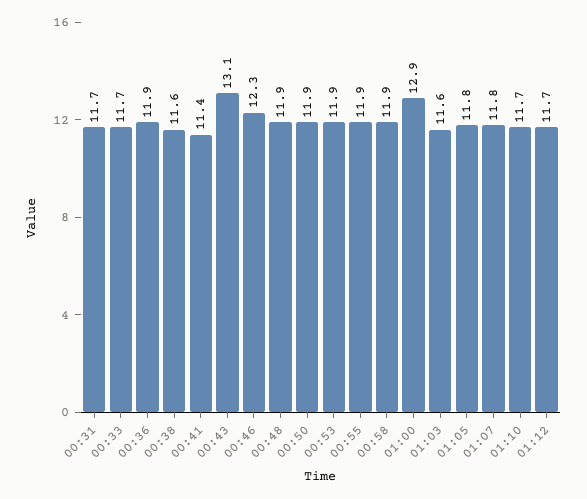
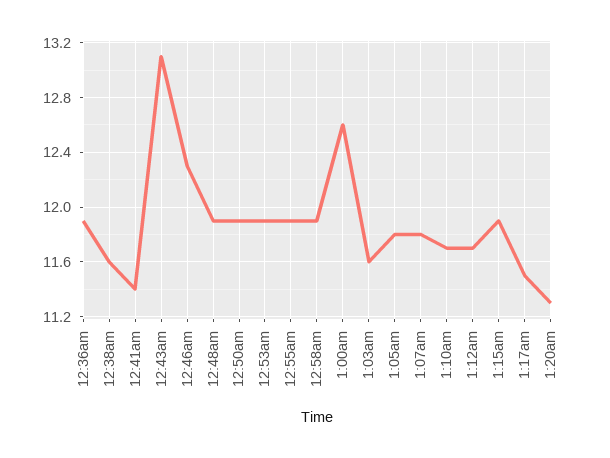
00:31: 11.7 -> none
00:33: 11.7 -> none
01:00: 12.9 -> 12.6
1:15am: none -> 11.9
1:17am: none -> 11.5
1:20am: none -> 11.3

